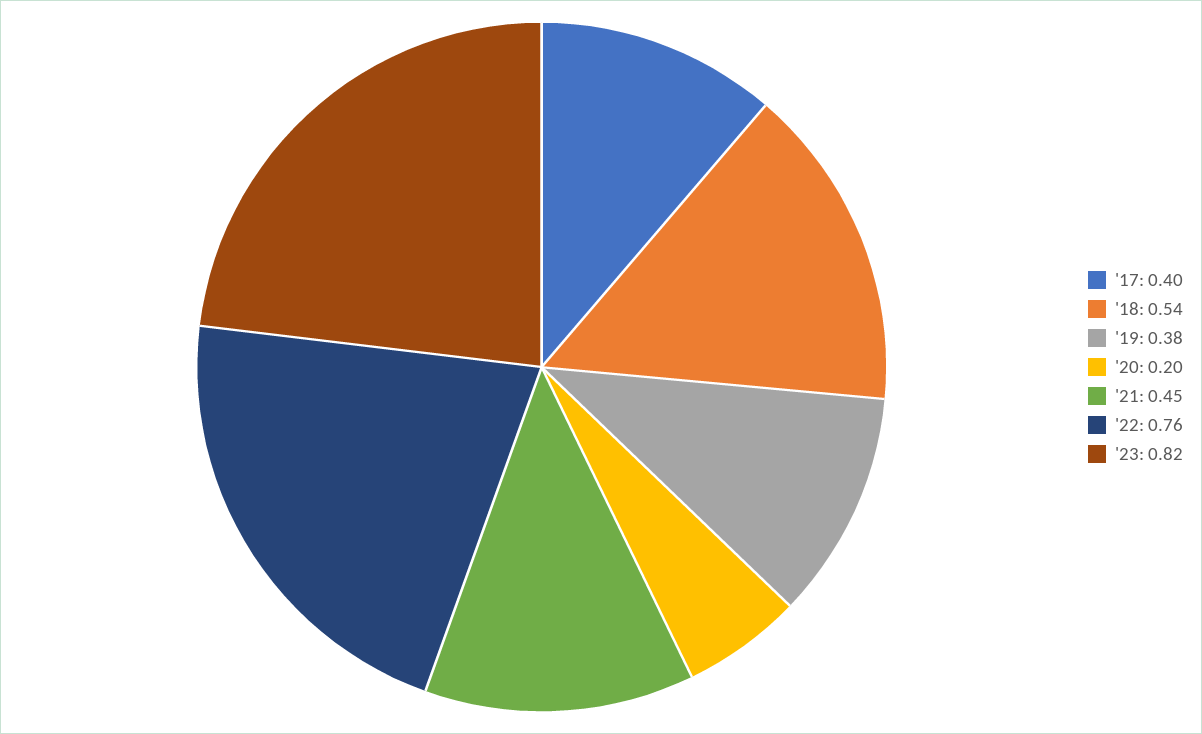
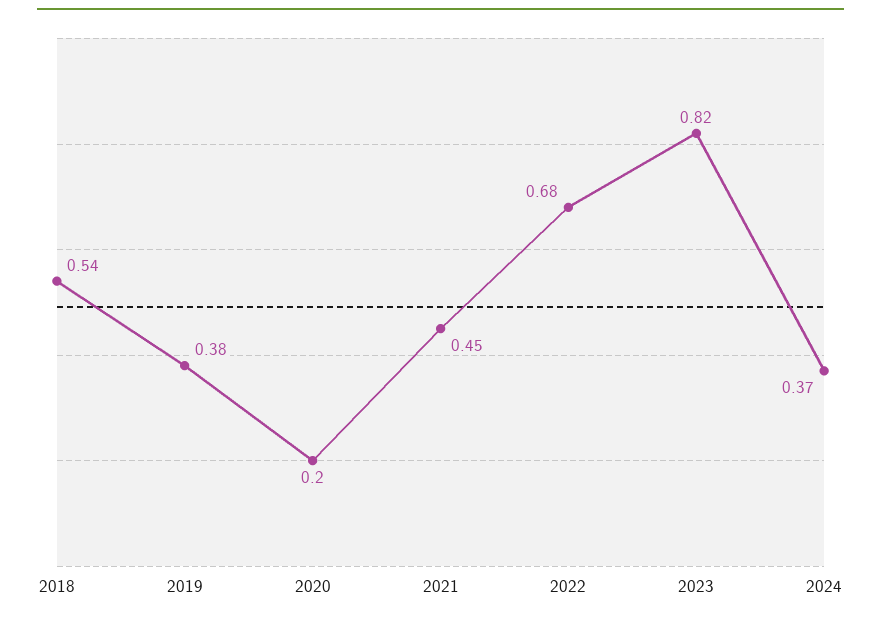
'17: 0.4 -> none
'22: 0.76 -> 0.68
2024: none -> 0.37

